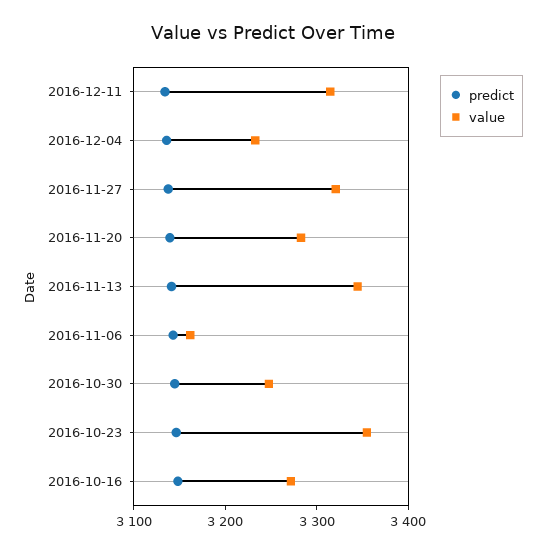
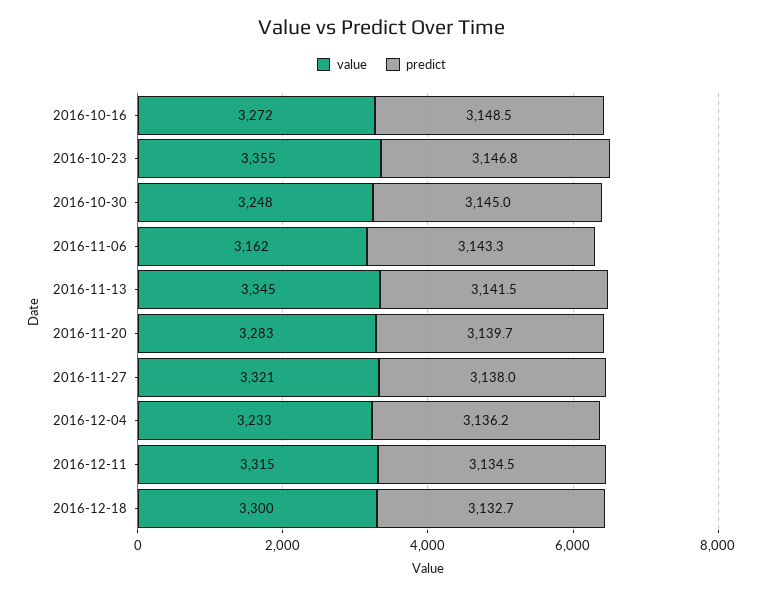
value, 2016-12-18: none -> 3300
predict, 2016-12-18: none -> 3132.7

